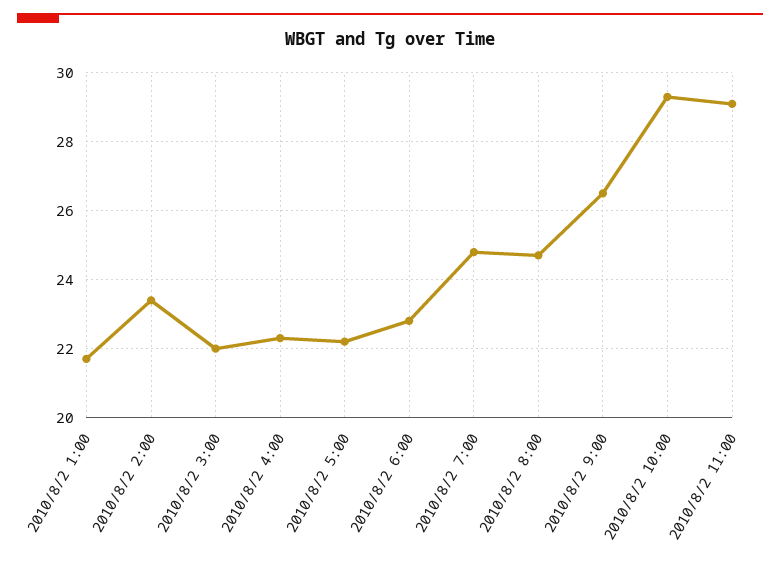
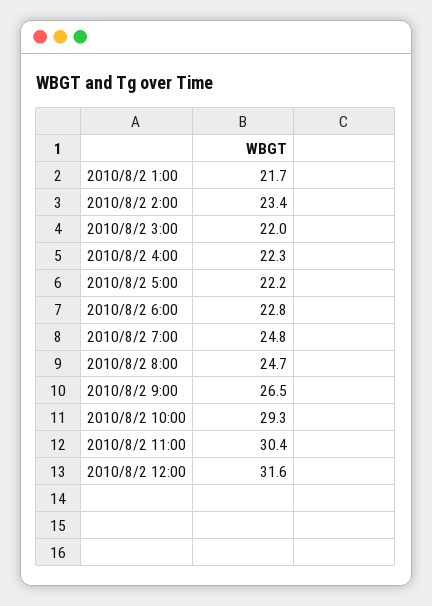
2010/8/2 11:00: 29 -> 30.4
2010/8/2 12:00: none -> 31.6

